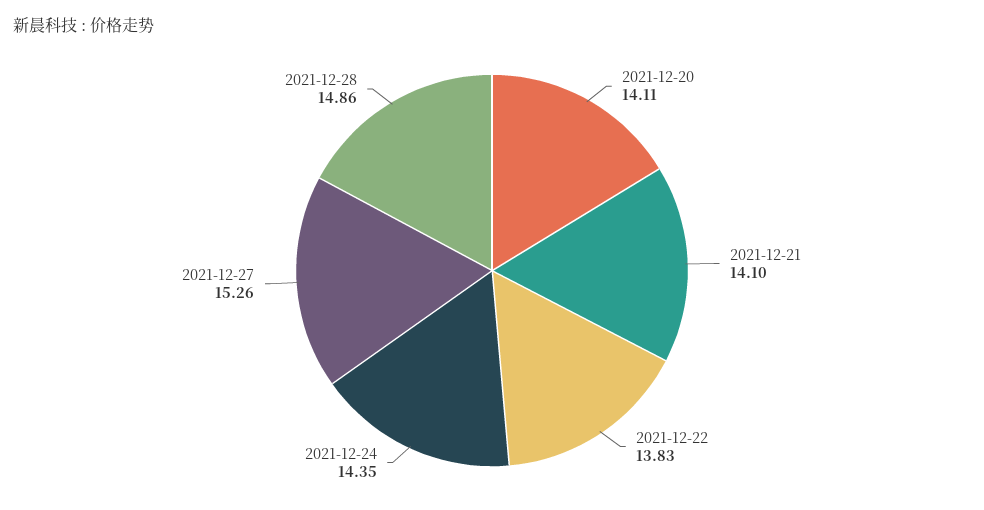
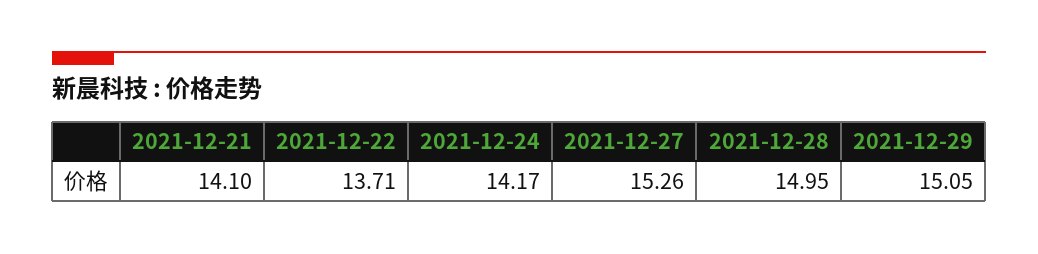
2021-12-20: 14.11 -> none
2021-12-22: 13.83 -> 13.71
2021-12-24: 14.35 -> 14.17
2021-12-28: 14.86 -> 14.95
2021-12-29: none -> 15.05

